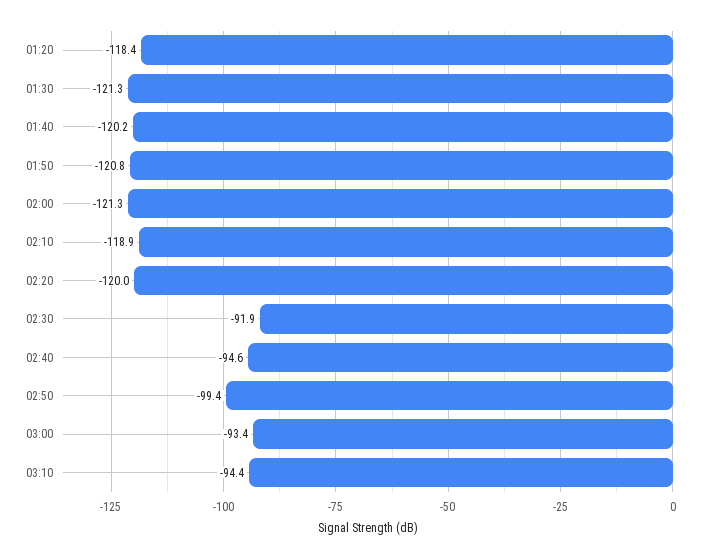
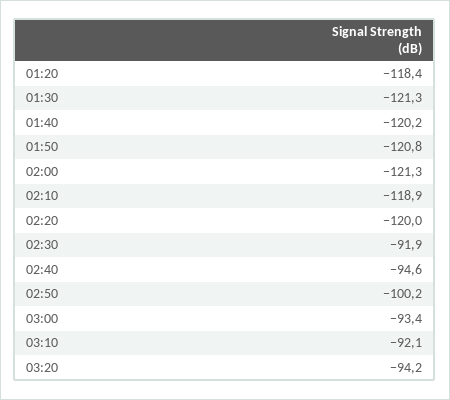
02:50: -99.4 -> -100.2
03:10: -94.4 -> -92.1
03:20: none -> -94.2

